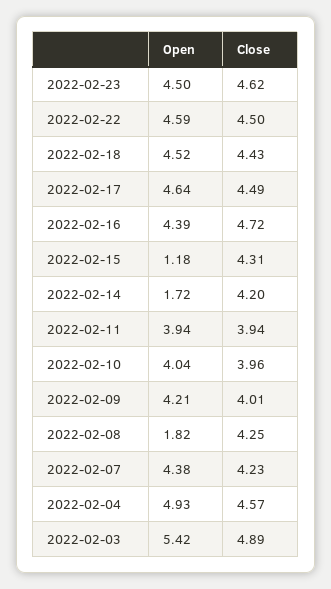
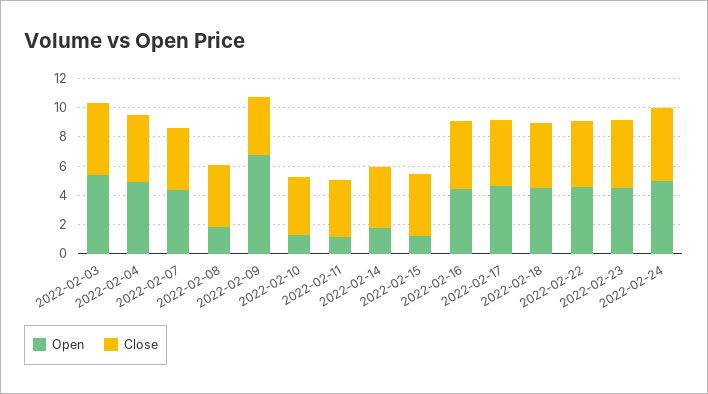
Open, 2022-02-11: 3.94 -> 1
Open, 2022-02-10: 4.04 -> 1
Open, 2022-02-09: 4.21 -> 7
Open, 2022-02-24: none -> 5
Close, 2022-02-24: none -> 5

